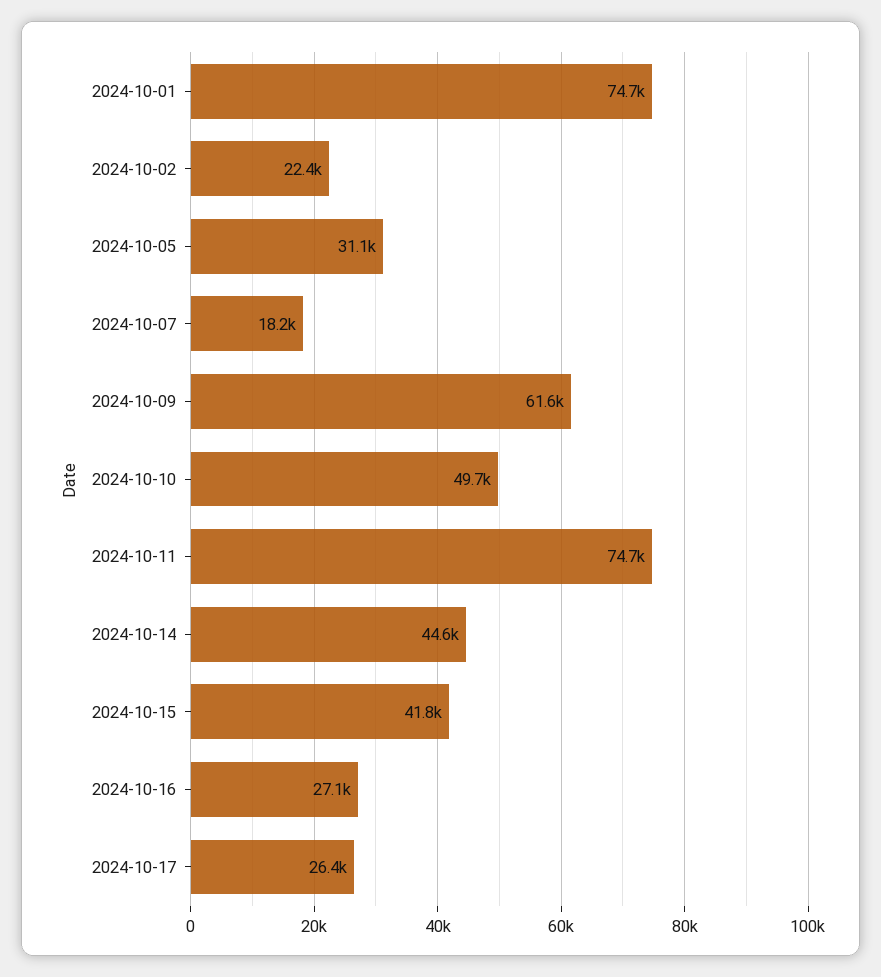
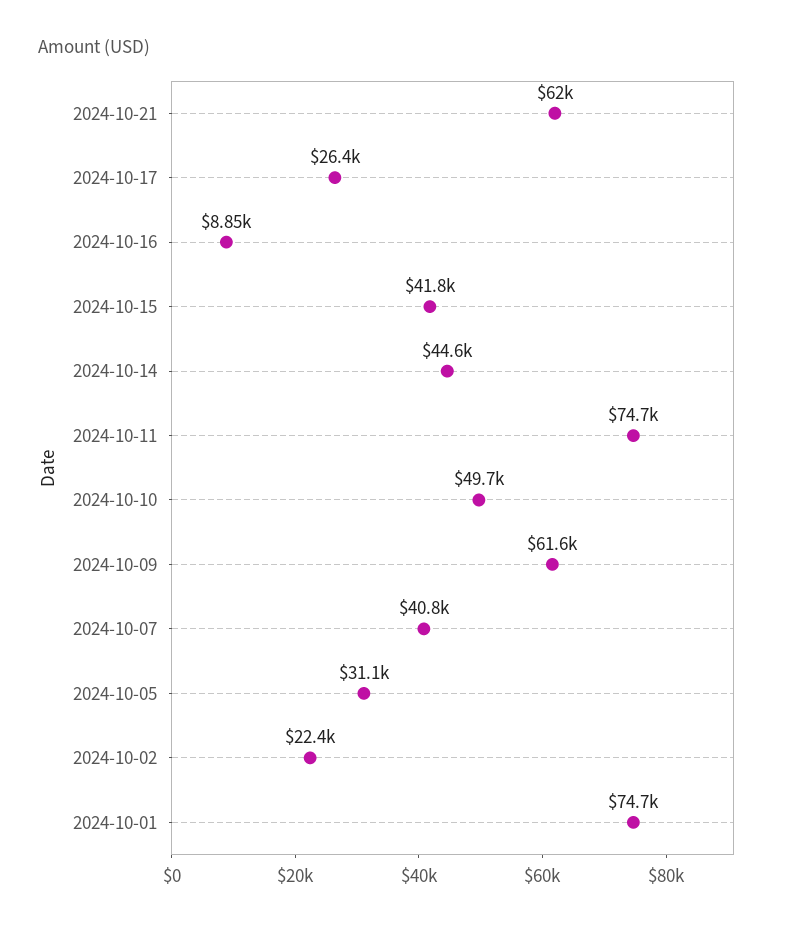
2024-10-07: 18200 -> 40800
2024-10-16: 27100 -> 8850
2024-10-21: none -> 62000

